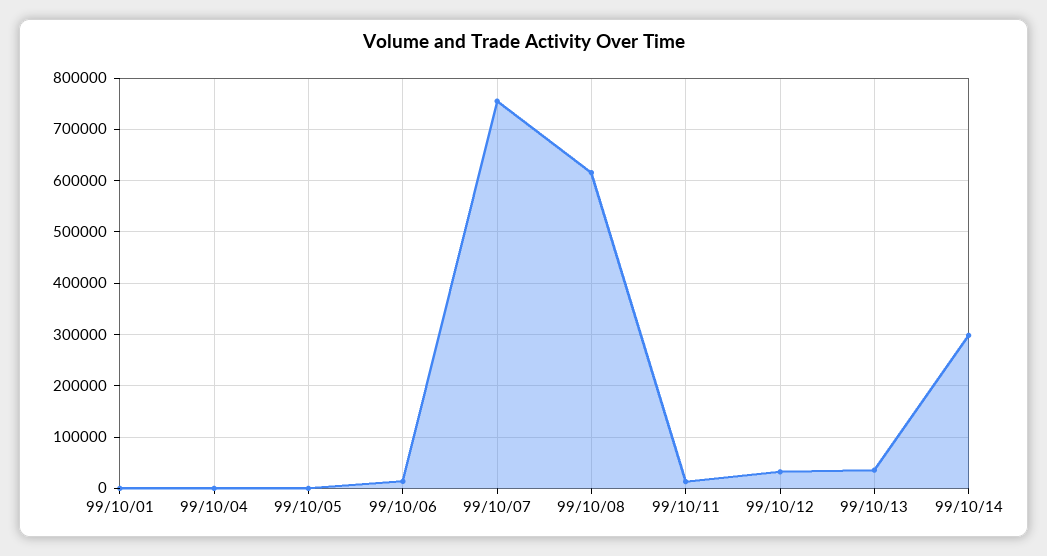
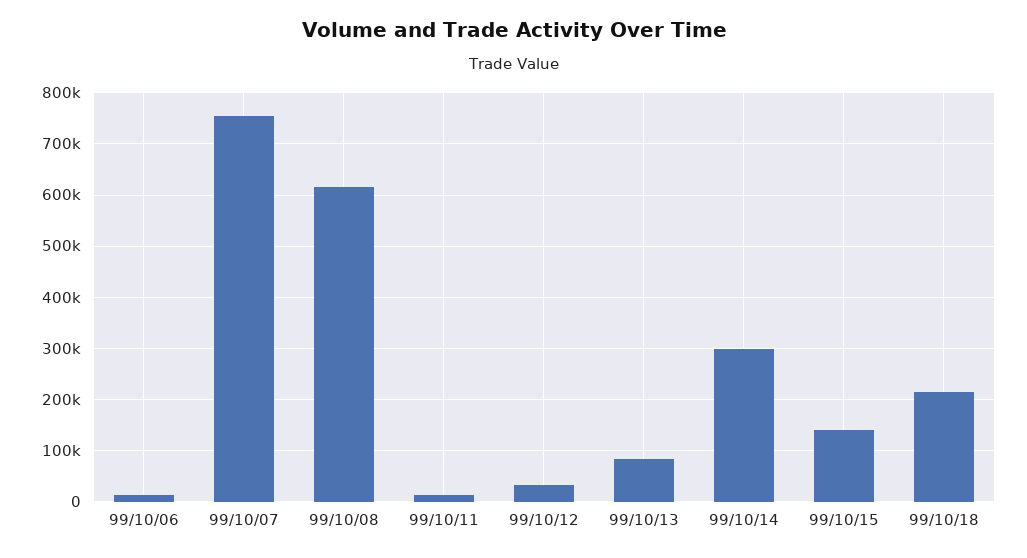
99/10/01: 0 -> none
99/10/04: 0 -> none
99/10/05: 0 -> none
99/10/13: 40000 -> 80000
99/10/15: none -> 140000
99/10/18: none -> 220000

